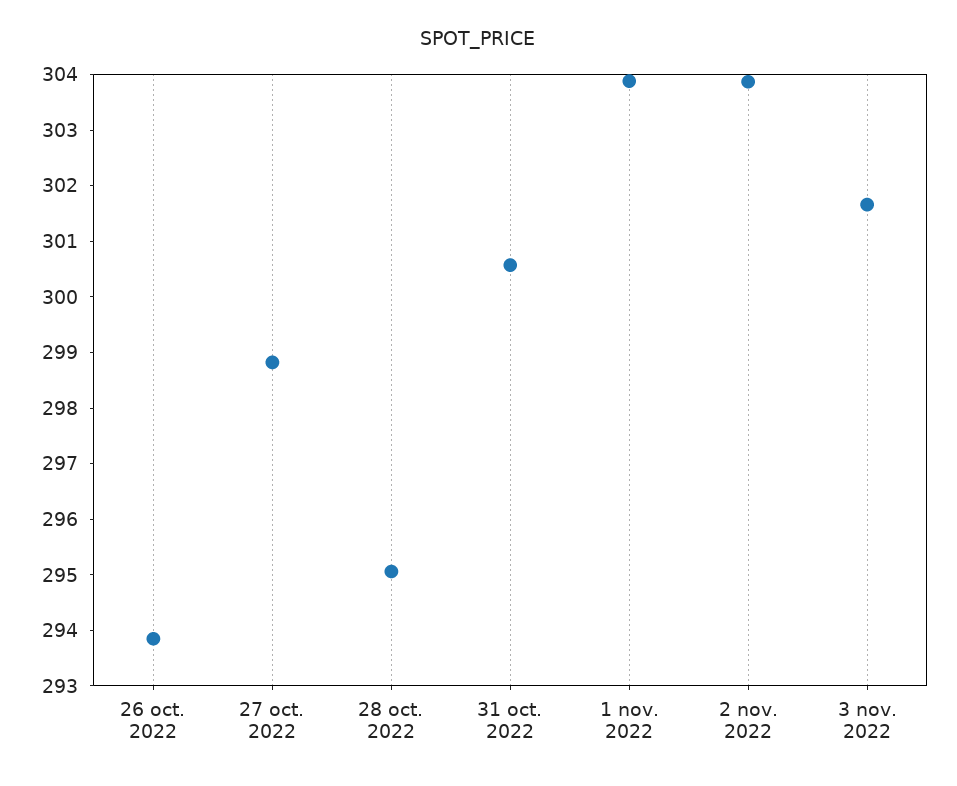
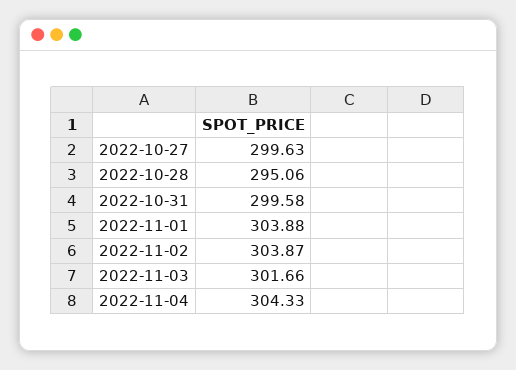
26 oct. 2022: 293.8 -> none
27 oct. 2022: 298.8 -> 299.63
31 oct. 2022: 300.6 -> 299.58
2022-11-04: none -> 304.33

